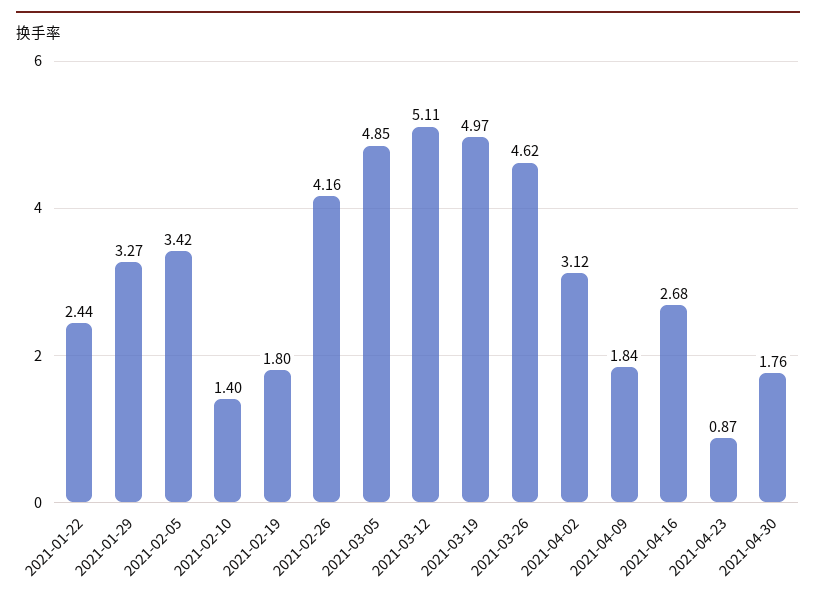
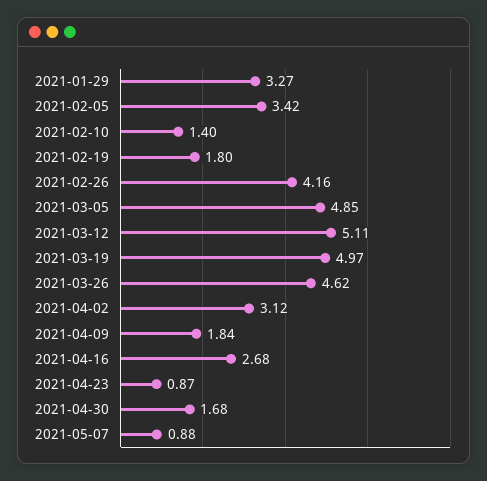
2021-01-22: 2.44 -> none
2021-04-30: 1.76 -> 1.68
2021-05-07: none -> 0.88

